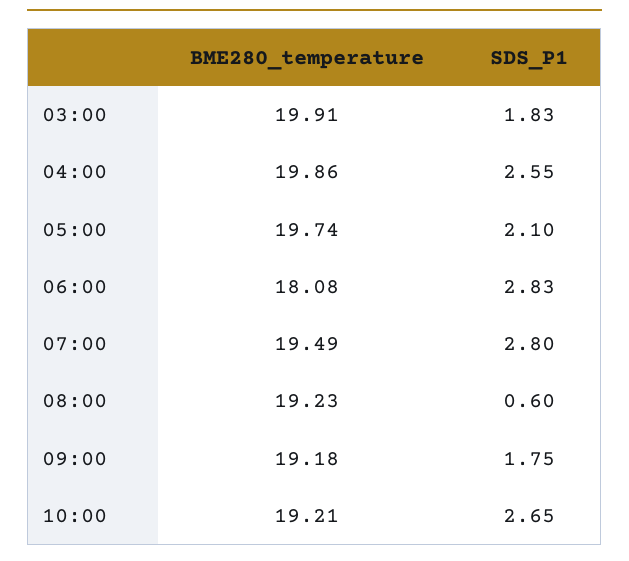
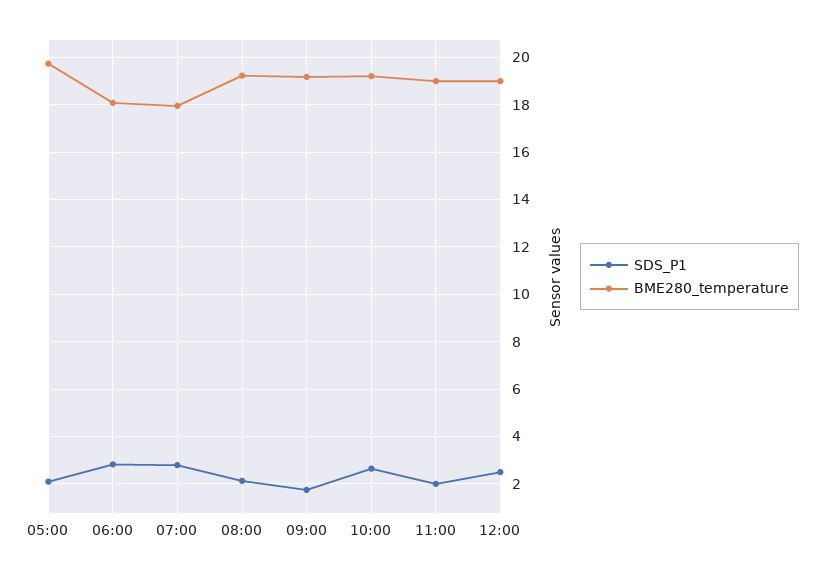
BME280_temperature, 03:00: 19.91 -> none
SDS_P1, 03:00: 1.83 -> none
BME280_temperature, 04:00: 19.86 -> none
SDS_P1, 04:00: 2.55 -> none
BME280_temperature, 07:00: 19.49 -> 18
SDS_P1, 08:00: 0.6 -> 2
SDS_P1, 11:00: none -> 2
BME280_temperature, 11:00: none -> 19
SDS_P1, 12:00: none -> 2.5
BME280_temperature, 12:00: none -> 19

